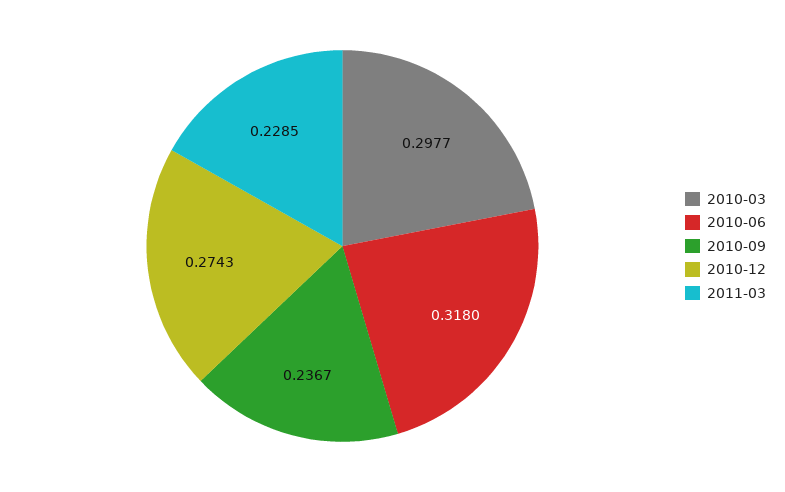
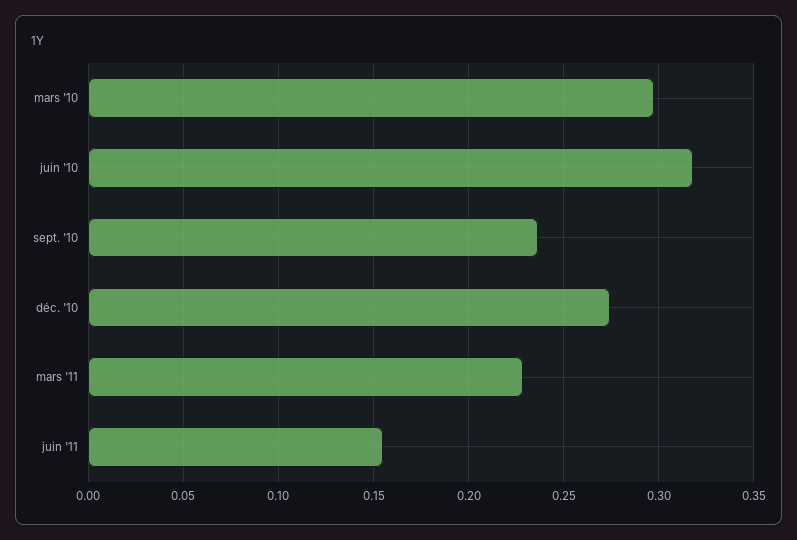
juin '11: none -> 0.155

